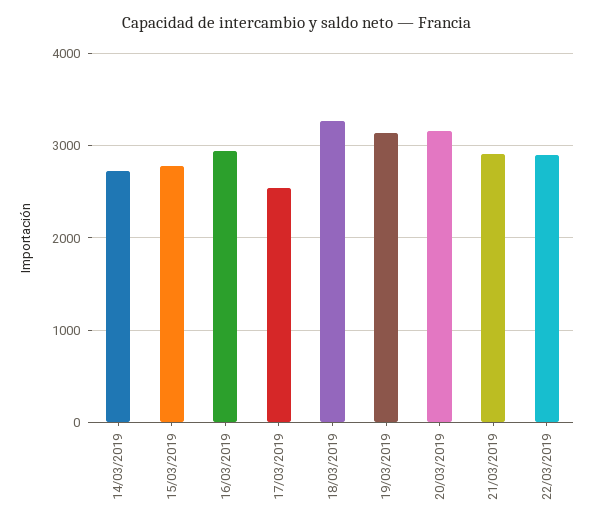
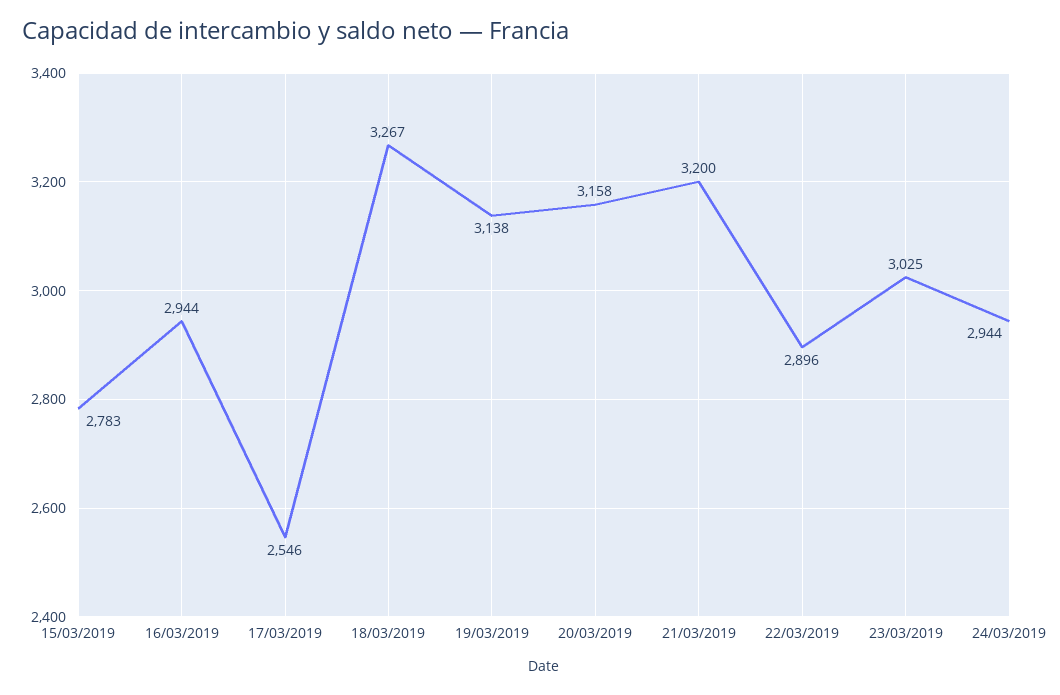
14/03/2019: 2700 -> none
21/03/2019: 2900 -> 3200
23/03/2019: none -> 3025
24/03/2019: none -> 2944

